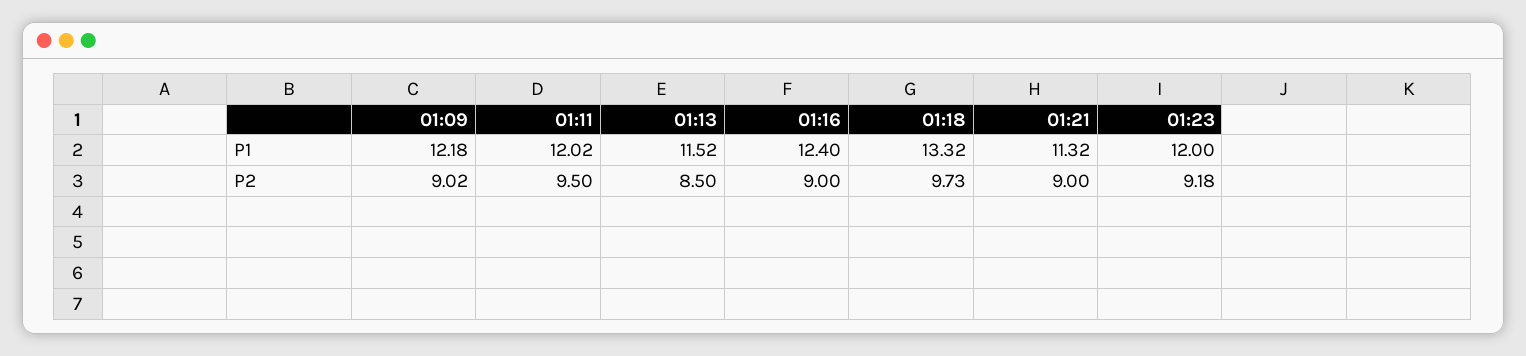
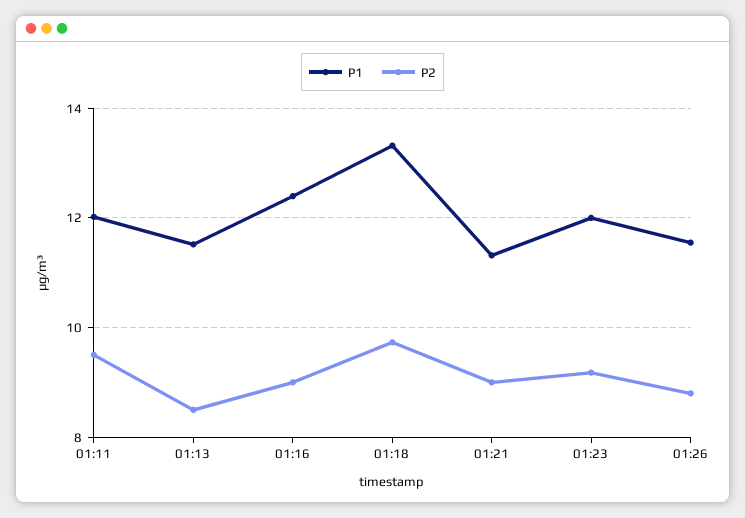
P1, 01:09: 12.18 -> none
P2, 01:09: 9.02 -> none
P1, 01:26: none -> 11.6
P2, 01:26: none -> 8.8

